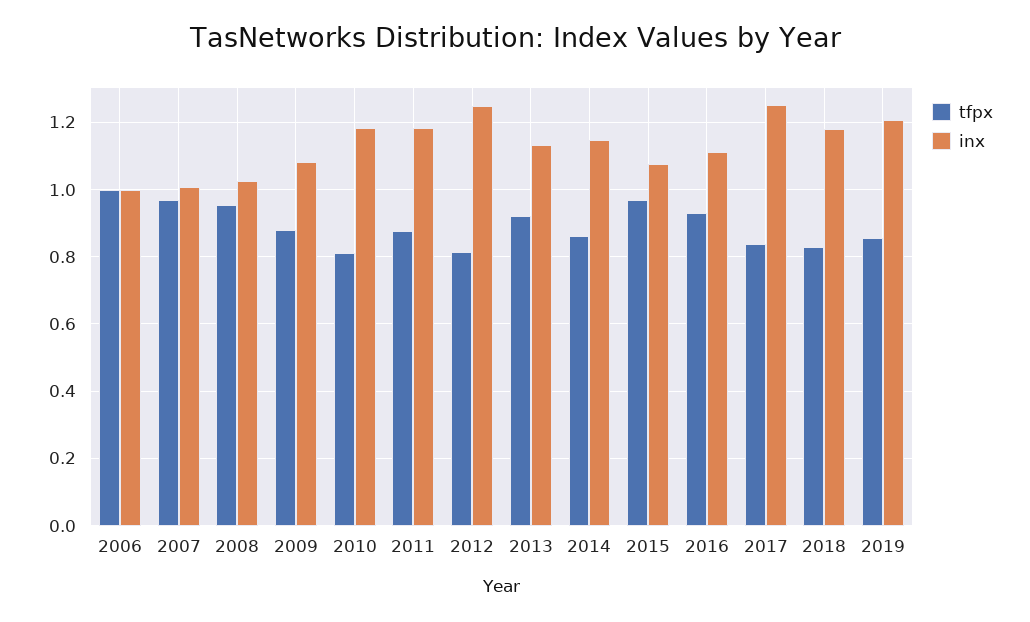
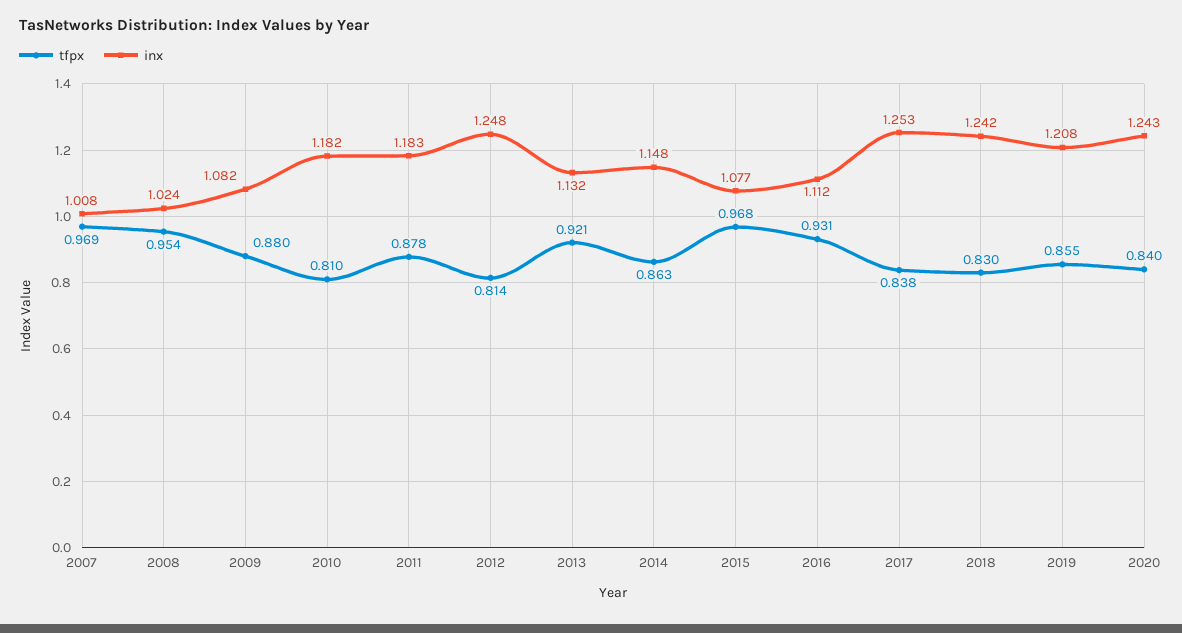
tfpx, 2006: 1 -> none
inx, 2006: 1 -> none
inx, 2018: 1.18 -> 1.242
tfpx, 2020: none -> 0.84
inx, 2020: none -> 1.243

